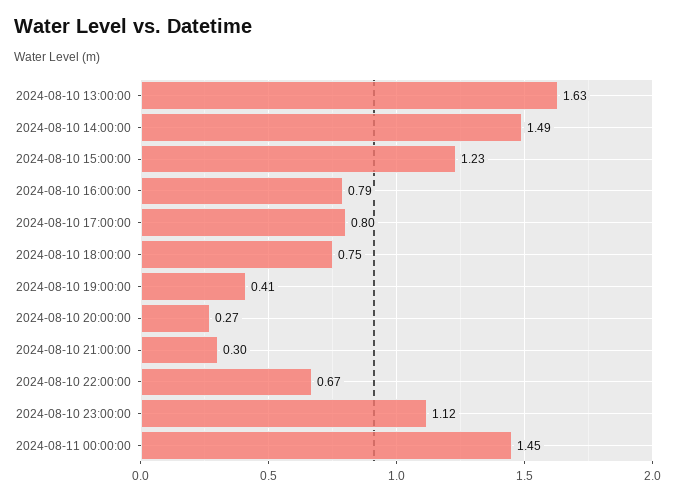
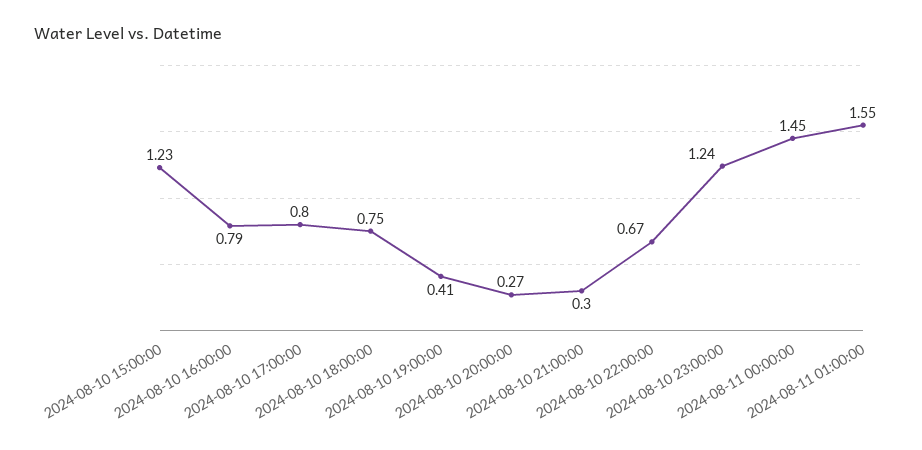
2024-08-10 13:00:00: 1.63 -> none
2024-08-10 14:00:00: 1.49 -> none
2024-08-10 23:00:00: 1.12 -> 1.24
2024-08-11 01:00:00: none -> 1.55

